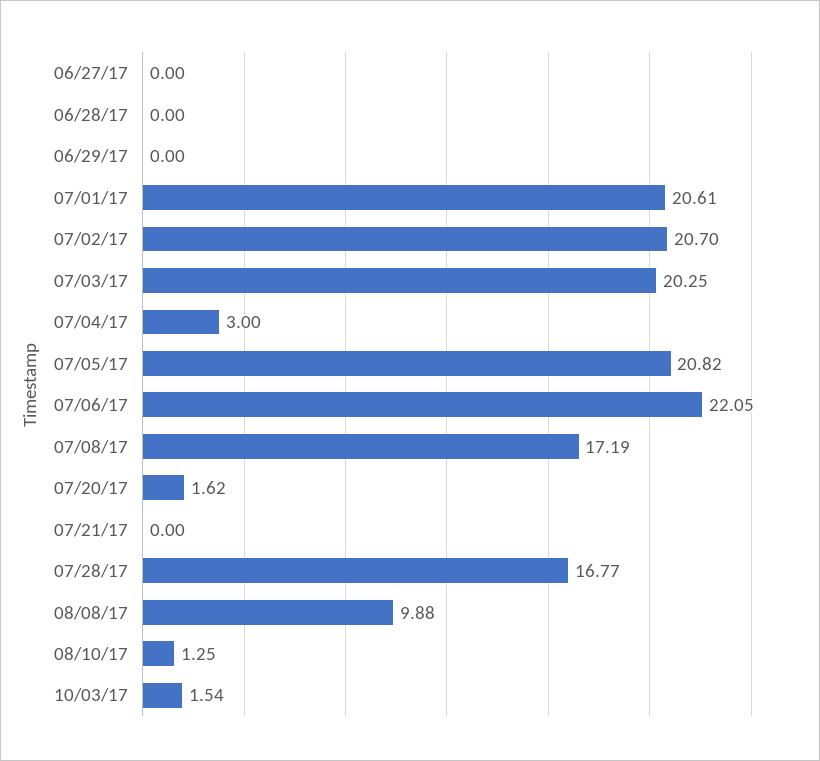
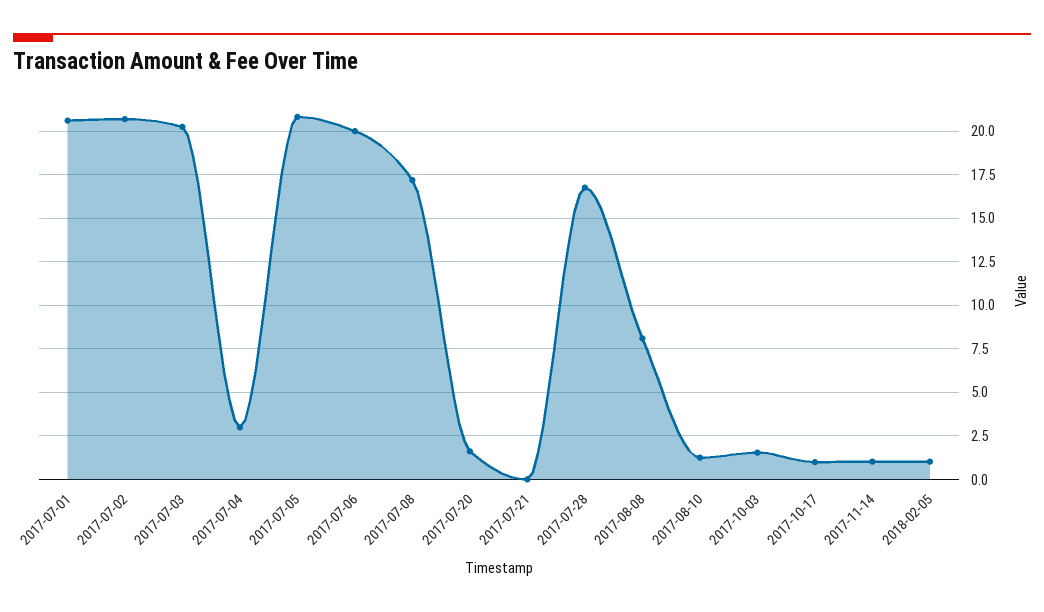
06/27/17: 0 -> none
06/28/17: 0 -> none
06/29/17: 0 -> none
07/06/17: 22.05 -> 20
08/08/17: 9.88 -> 8
2017-10-17: none -> 1
2017-11-14: none -> 1
2018-02-05: none -> 1

